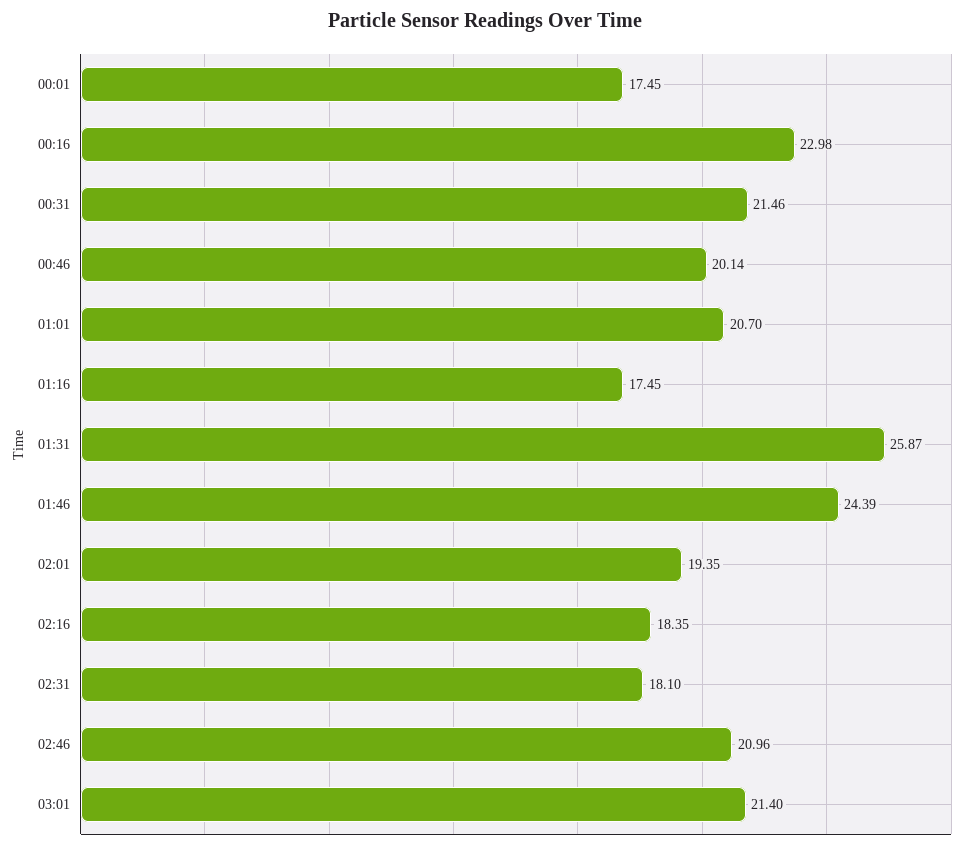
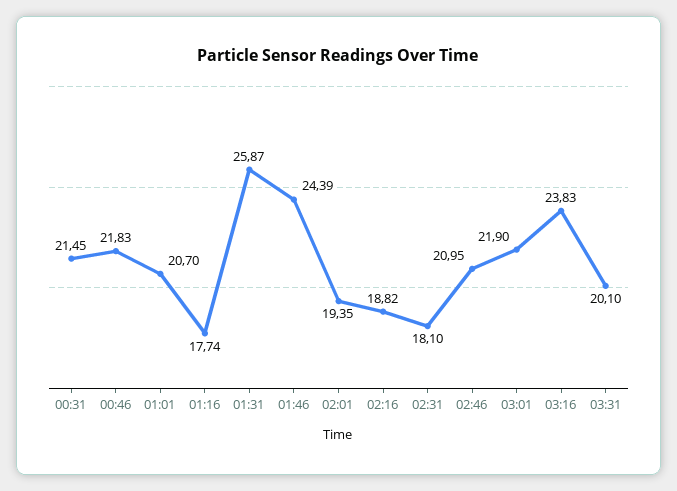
00:01: 17.45 -> none
00:16: 22.98 -> none
00:31: 21.46 -> 21.45
00:46: 20.14 -> 21.83
01:16: 17.45 -> 17.74
02:16: 18.35 -> 18.82
02:46: 20.96 -> 20.95
03:01: 21.4 -> 21.9
03:16: none -> 23.83
03:31: none -> 20.1

